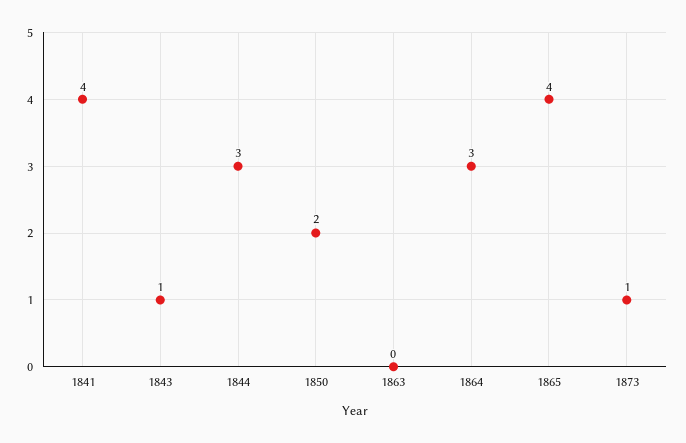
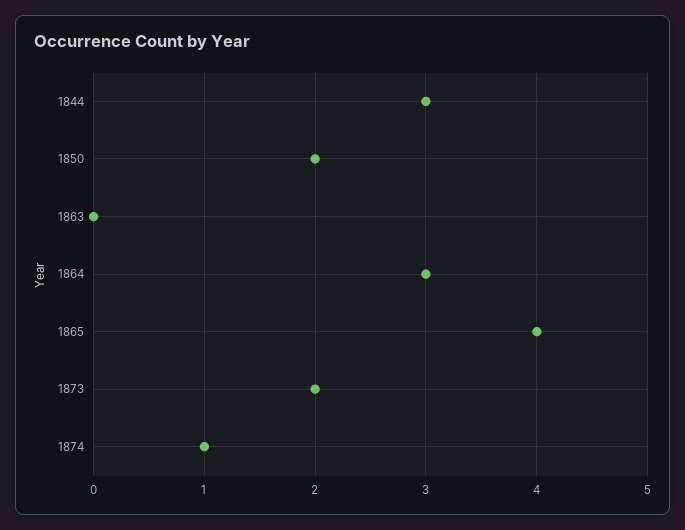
1841: 4 -> none
1843: 1 -> none
1873: 1 -> 2
1874: none -> 1

